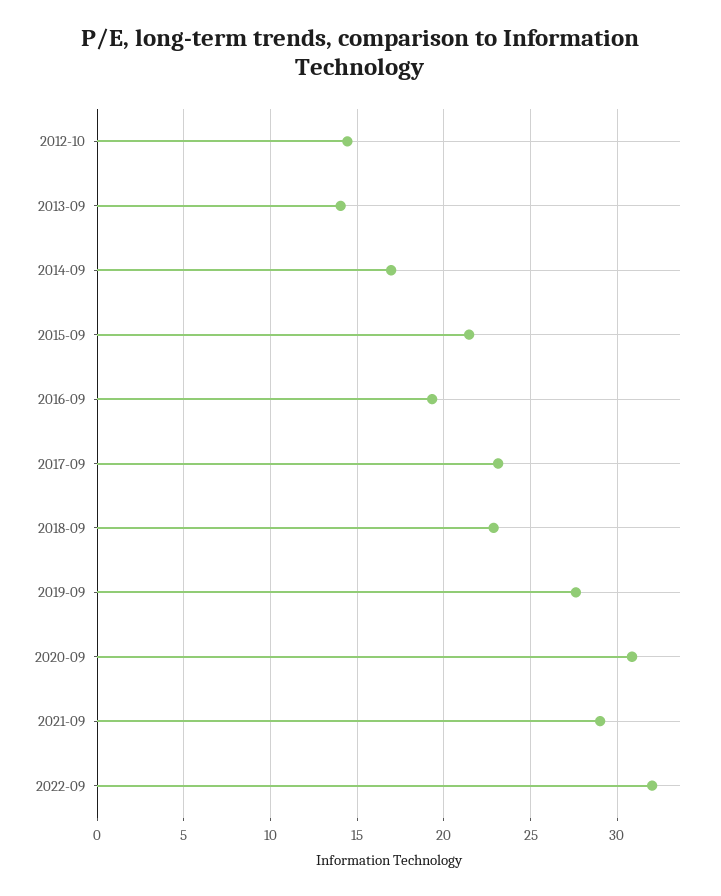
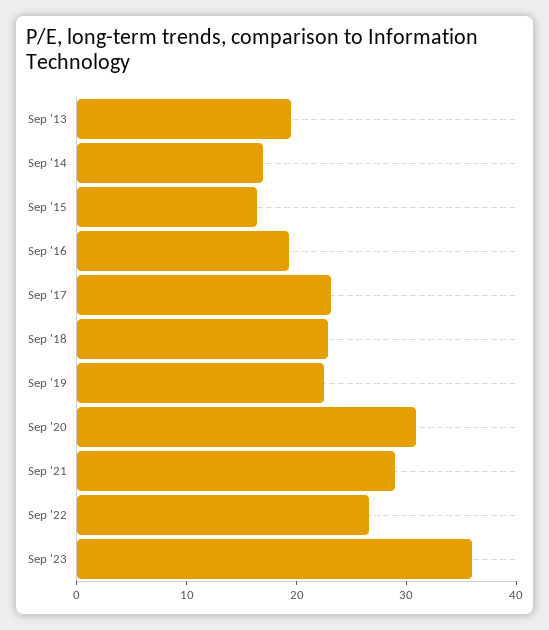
2012-10: 14.5 -> none
2013-09: 14 -> 20
2015-09: 21.5 -> 16
2019-09: 27.5 -> 22
2022-09: 32 -> 26
Sep '23: none -> 36

